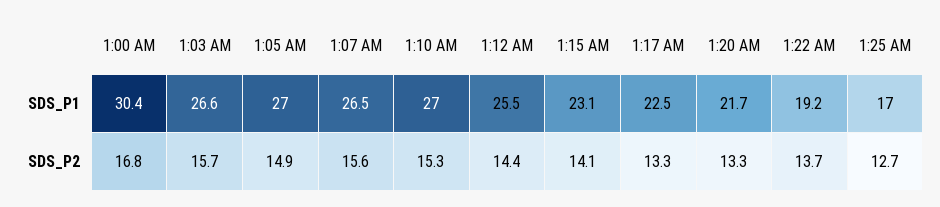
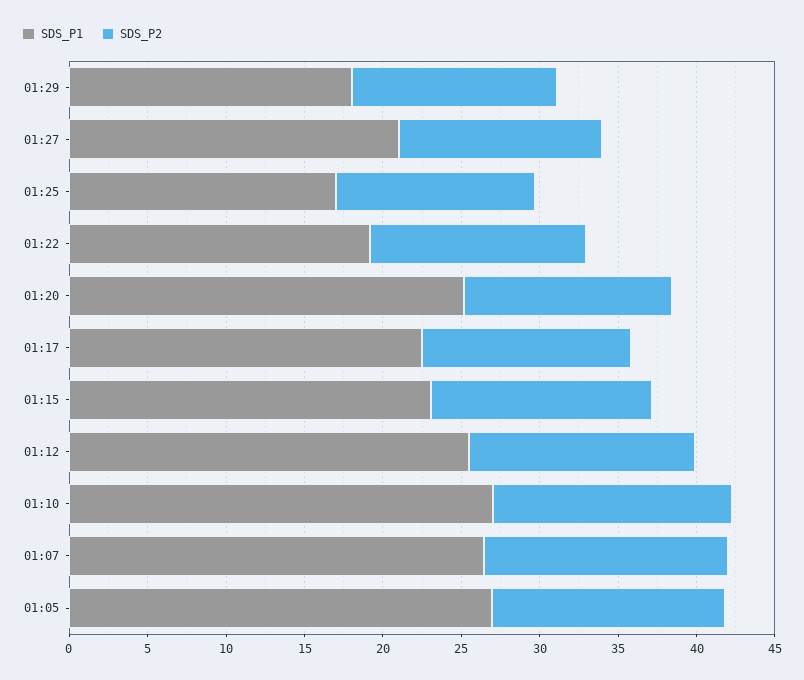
SDS_P1, 1:00 AM: 30.4 -> none
SDS_P1, 1:03 AM: 26.6 -> none
SDS_P1, 1:20 AM: 21.7 -> 25
SDS_P2, 1:00 AM: 16.8 -> none
SDS_P2, 1:03 AM: 15.7 -> none
SDS_P1, 01:29: none -> 18
SDS_P2, 01:29: none -> 13
SDS_P1, 01:27: none -> 21
SDS_P2, 01:27: none -> 13

